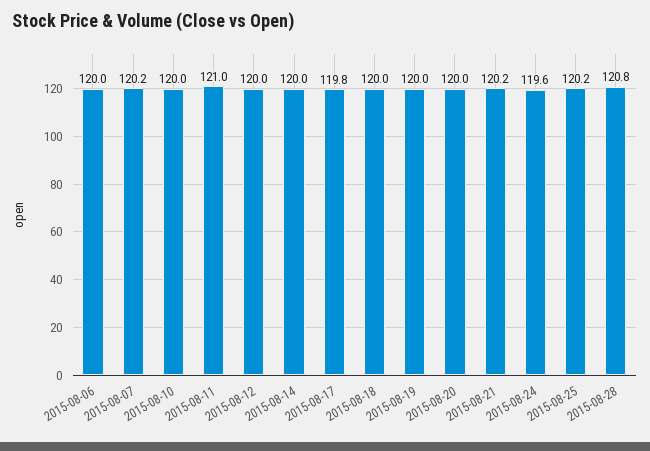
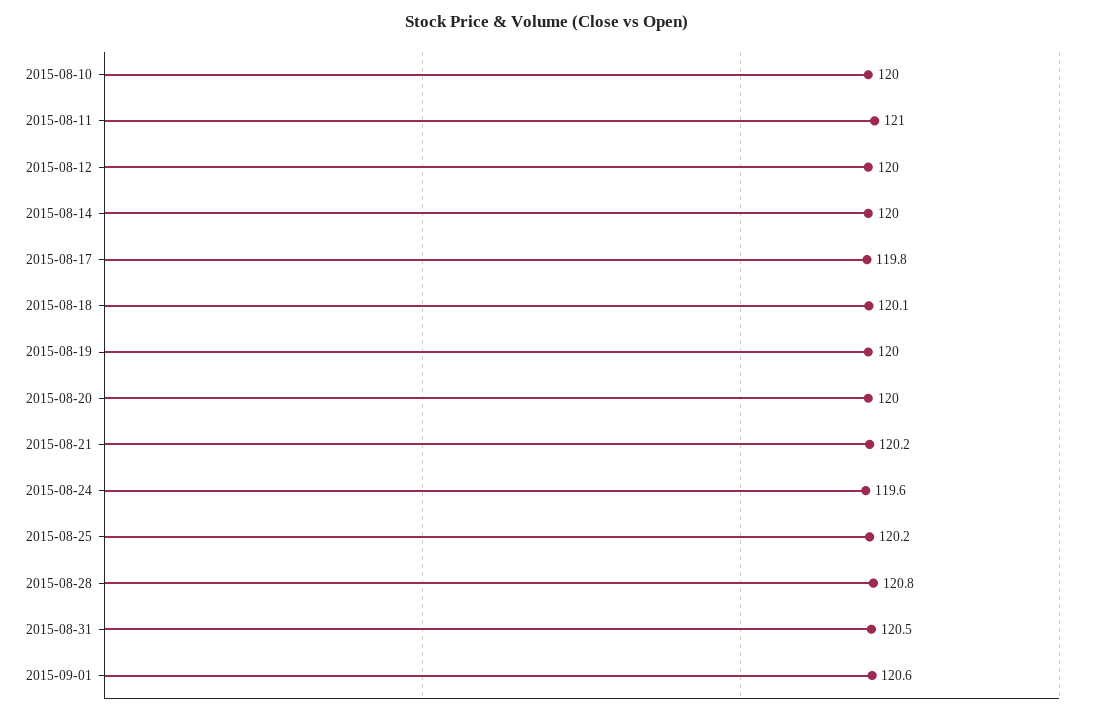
2015-08-06: 120 -> none
2015-08-07: 120.2 -> none
2015-08-18: 120 -> 120.1
2015-08-31: none -> 120.5
2015-09-01: none -> 120.6

